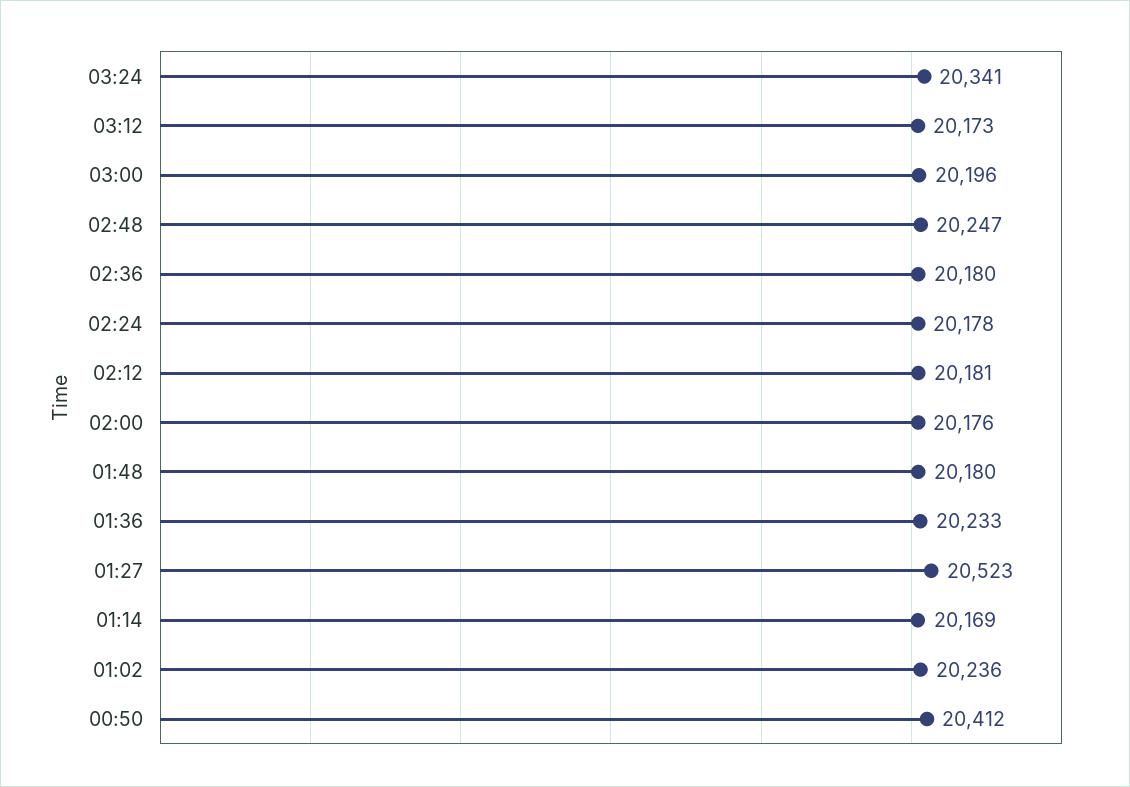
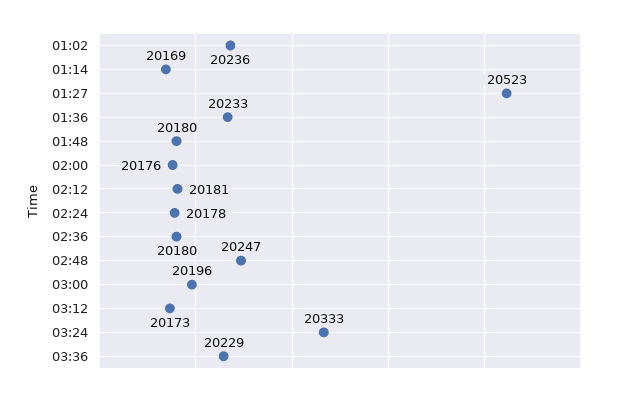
03:24: 20341 -> 20333
00:50: 20412 -> none
03:36: none -> 20229

